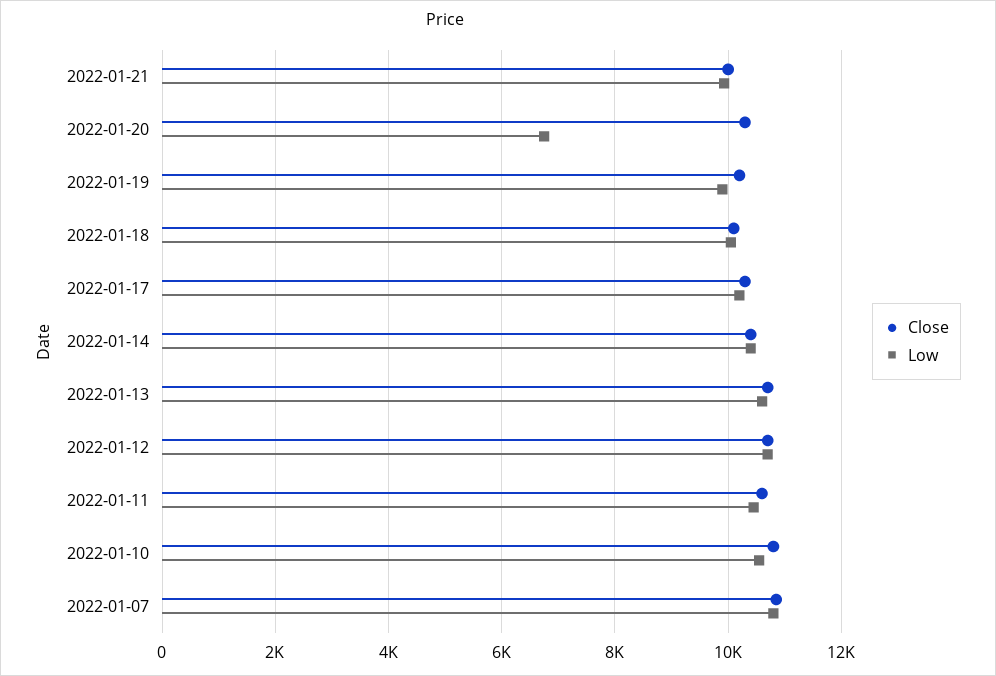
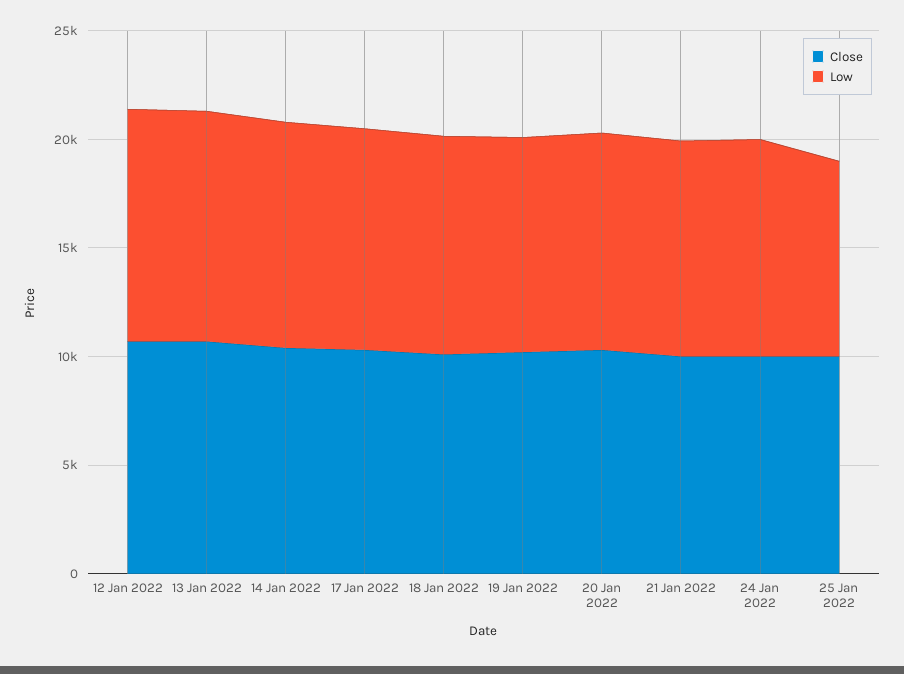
Low, 2022-01-20: 6800 -> 10000
Close, 2022-01-11: 10600 -> none
Low, 2022-01-11: 10400 -> none
Close, 2022-01-10: 10800 -> none
Low, 2022-01-10: 10600 -> none
Close, 2022-01-07: 10800 -> none
Low, 2022-01-07: 10800 -> none
Close, 24 Jan 2022: none -> 10000
Low, 24 Jan 2022: none -> 10000
Close, 25 Jan 2022: none -> 10000
Low, 25 Jan 2022: none -> 9000

